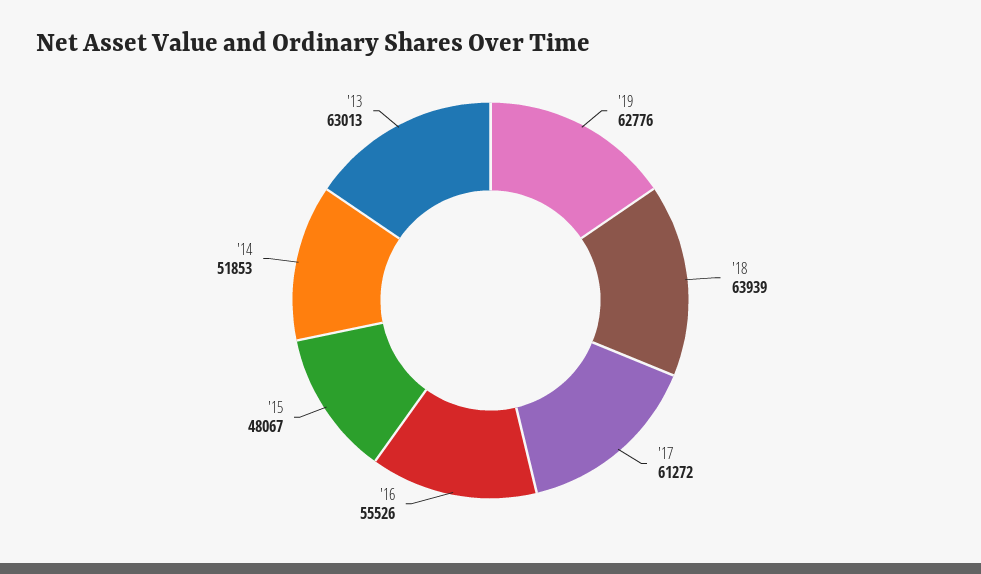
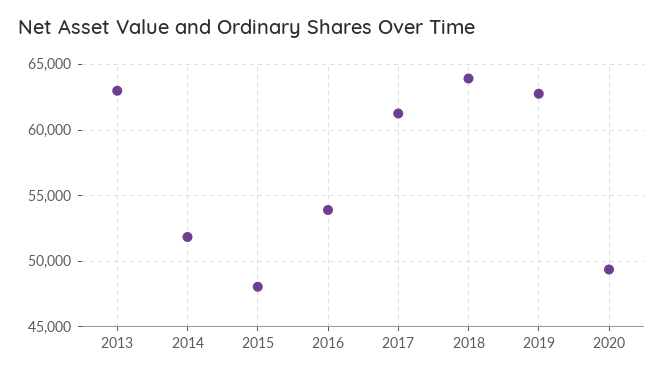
'16: 55526 -> 54000
2020: none -> 49500

